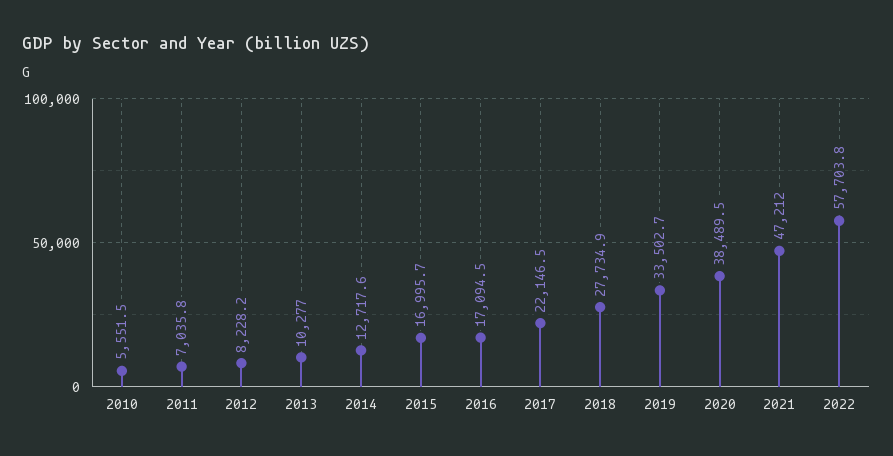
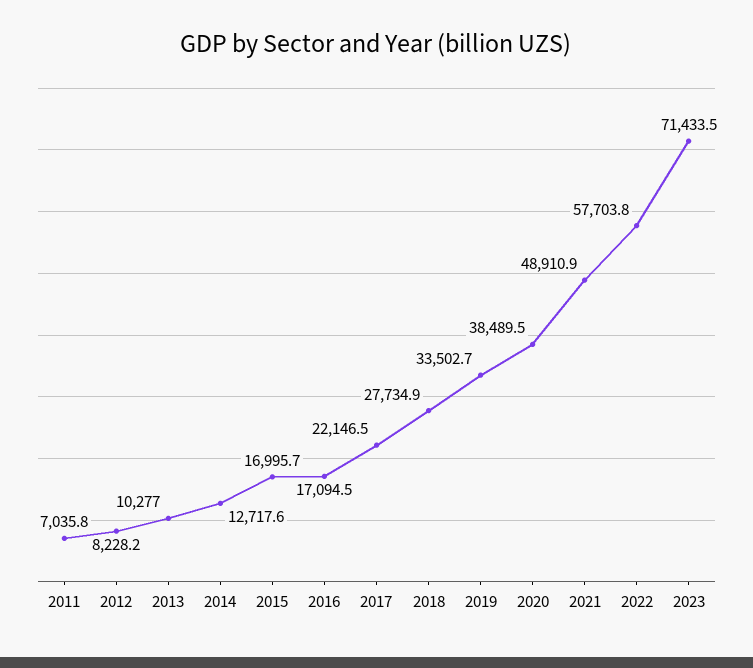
2010: 5551.5 -> none
2021: 47212 -> 48910.9
2023: none -> 71433.5

